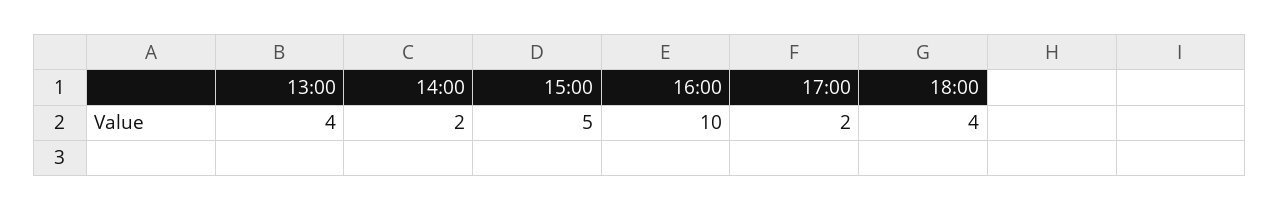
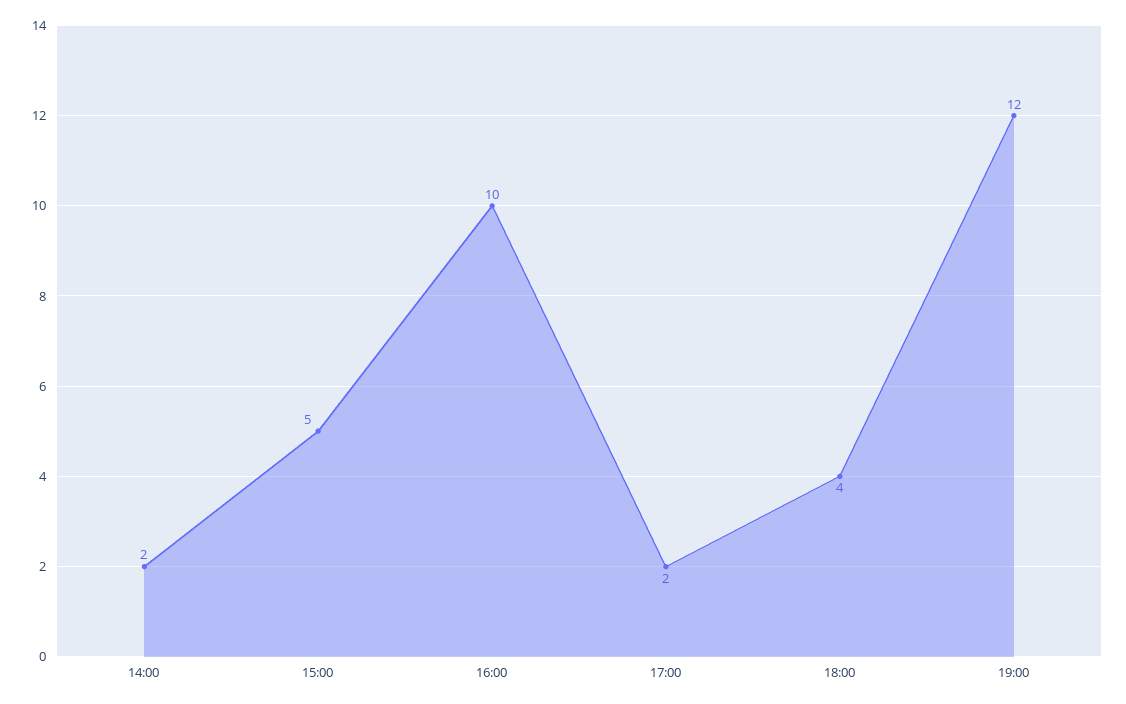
13:00: 4 -> none
19:00: none -> 12

